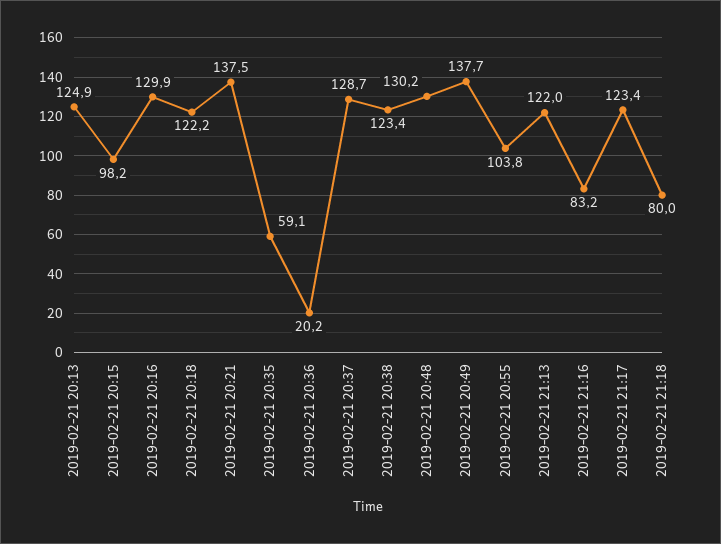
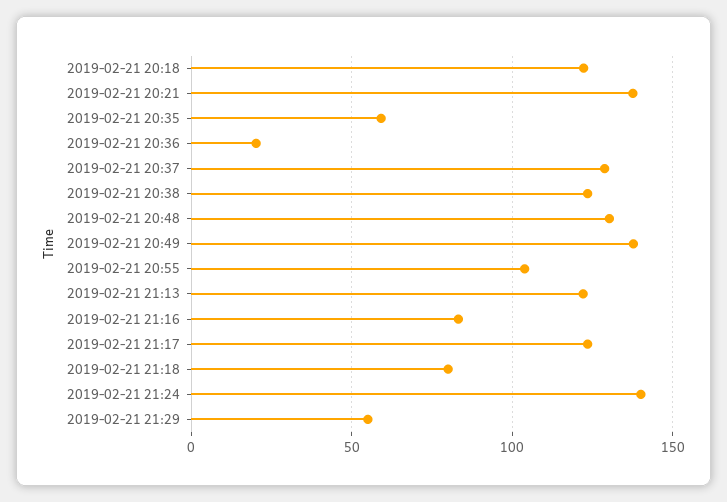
2019-02-21 20:13: 124.9 -> none
2019-02-21 20:15: 98.2 -> none
2019-02-21 20:16: 129.9 -> none
2019-02-21 21:24: none -> 140
2019-02-21 21:29: none -> 55

